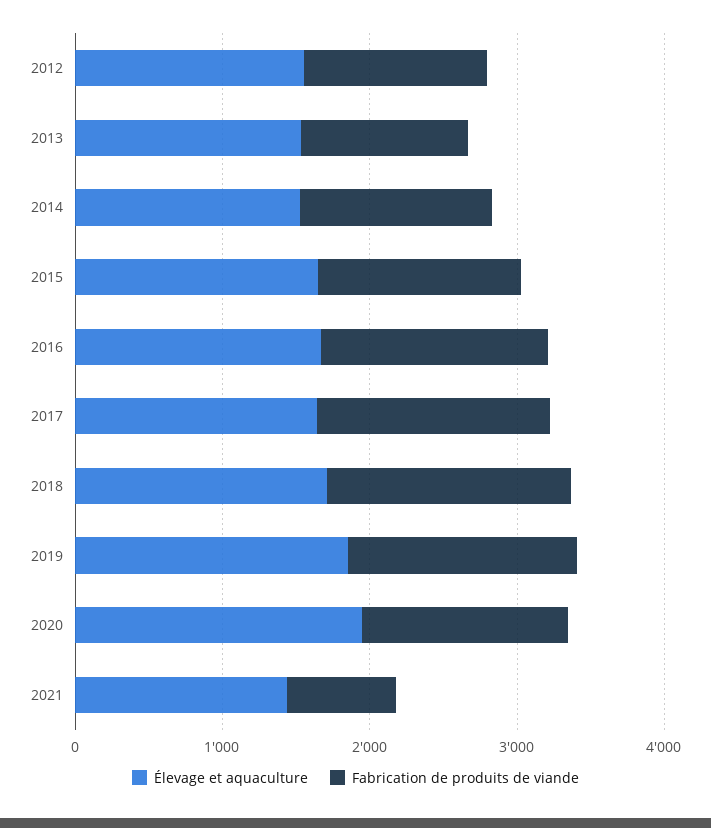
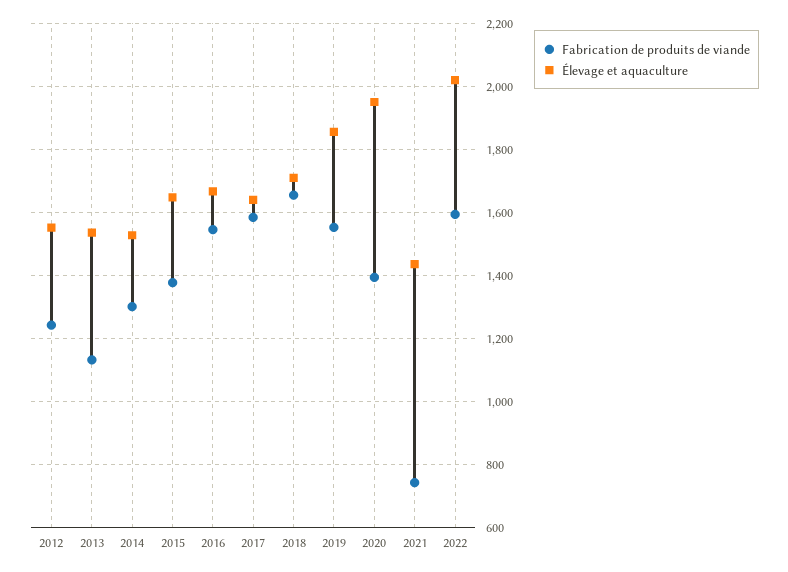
Fabrication de produits de viande, 2022: none -> 1600
Élevage et aquaculture, 2022: none -> 2020

